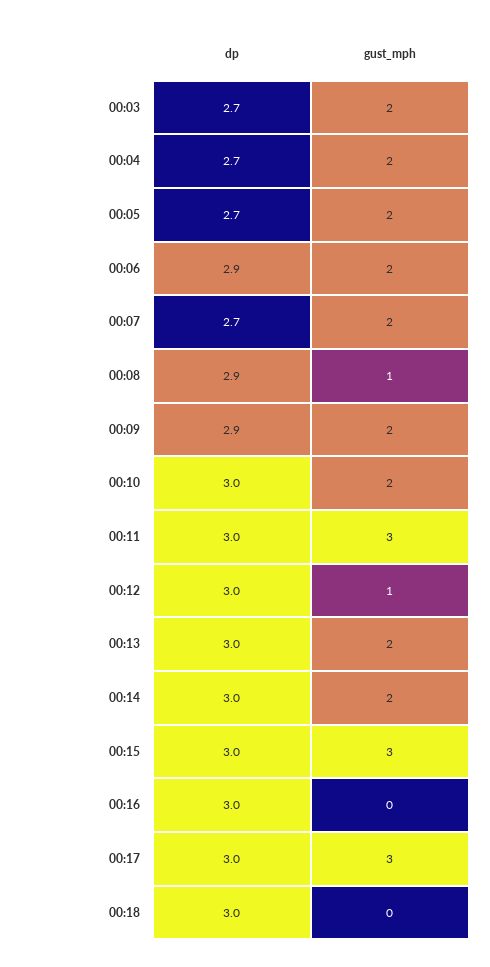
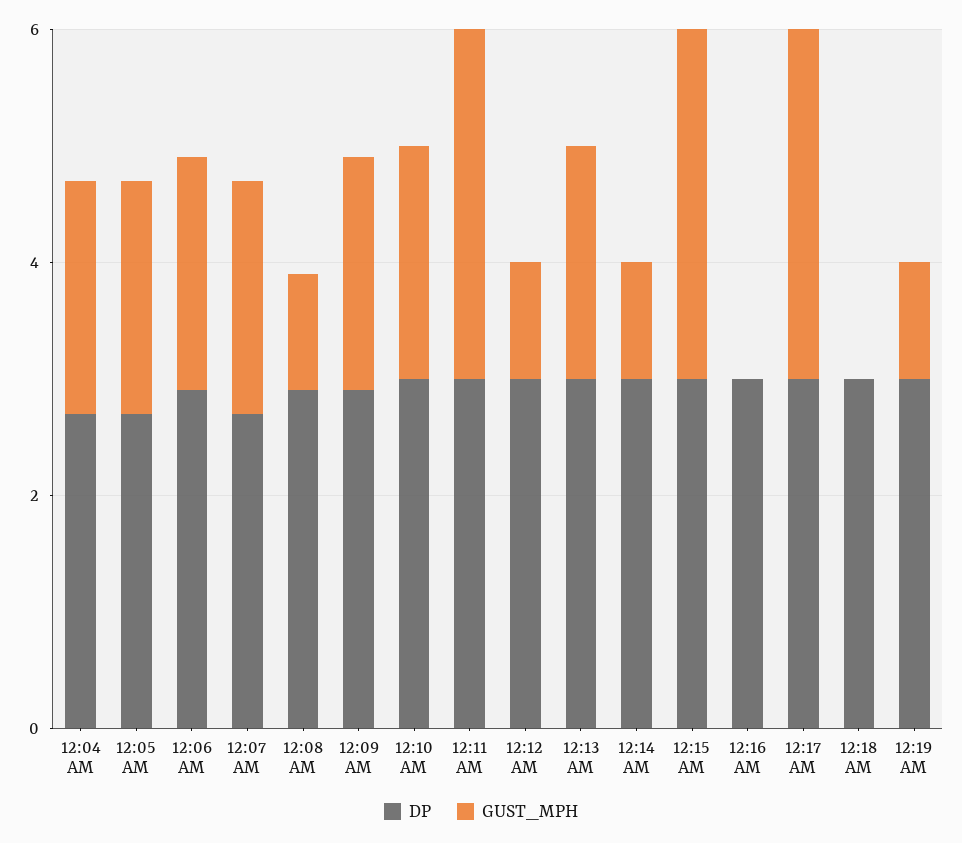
dp, 00:03: 2.7 -> none
gust_mph, 00:03: 2 -> none
gust_mph, 00:14: 2 -> 1
dp, 12:19 AM: none -> 3
gust_mph, 12:19 AM: none -> 1

